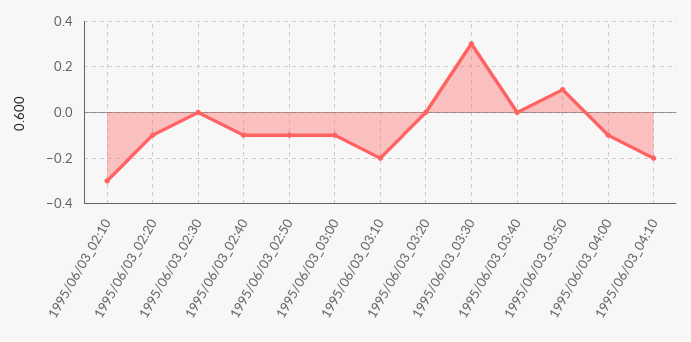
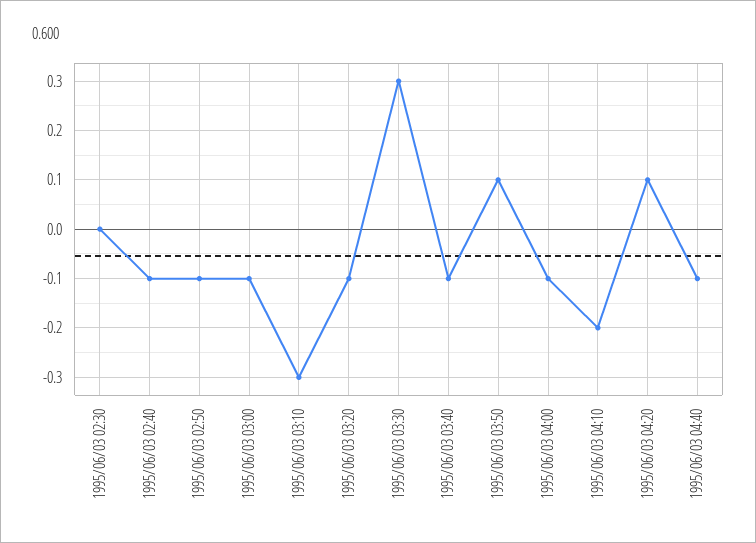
1995/06/03_02:10: -0.3 -> none
1995/06/03_02:20: -0.1 -> none
1995/06/03_03:10: -0.2 -> -0.3
1995/06/03_03:20: 0 -> -0.1
1995/06/03_03:40: 0 -> -0.1
1995/06/03 04:20: none -> 0.1
1995/06/03 04:40: none -> -0.1

